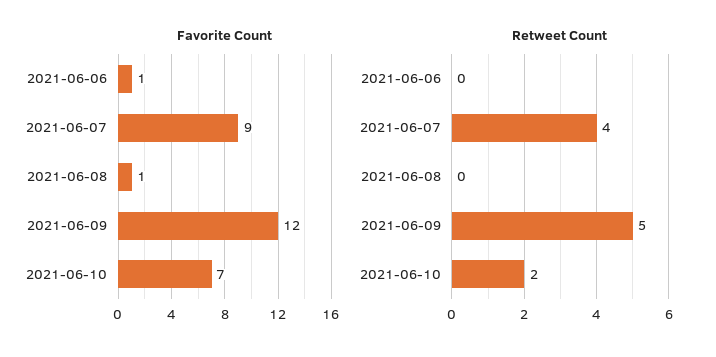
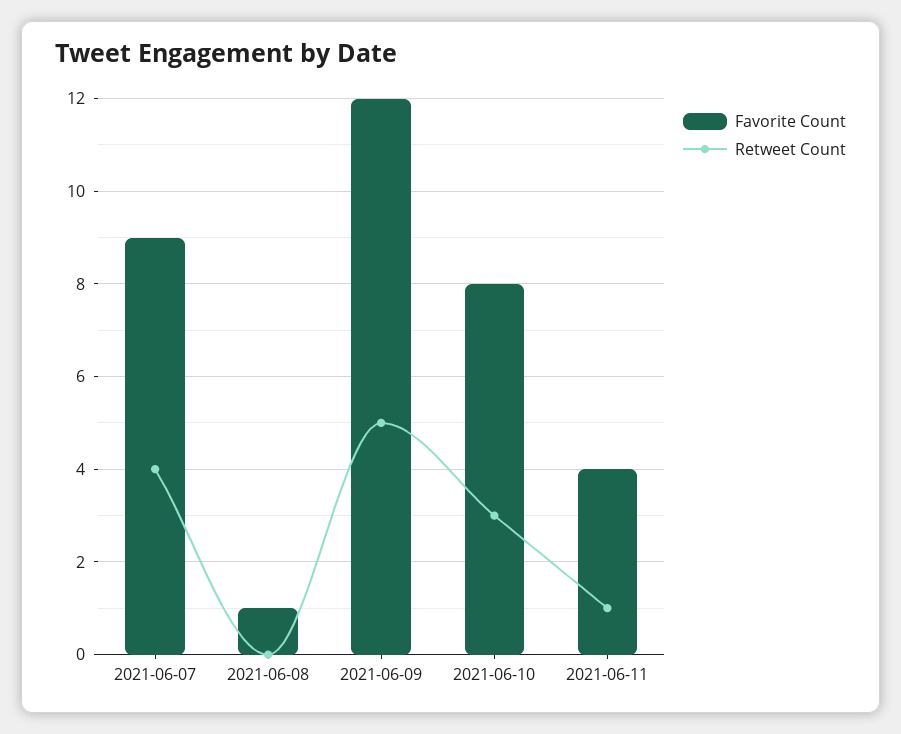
Favorite Count, 2021-06-06: 1 -> none
Favorite Count, 2021-06-10: 7 -> 8
Retweet Count, 2021-06-06: 0 -> none
Retweet Count, 2021-06-10: 2 -> 3
Favorite Count, 2021-06-11: none -> 4
Retweet Count, 2021-06-11: none -> 1

